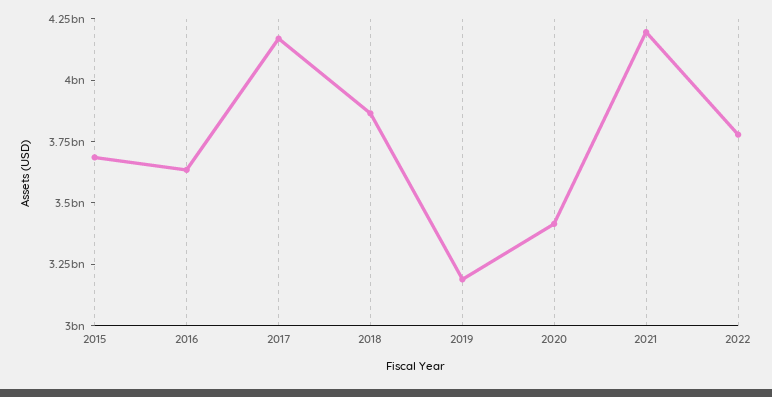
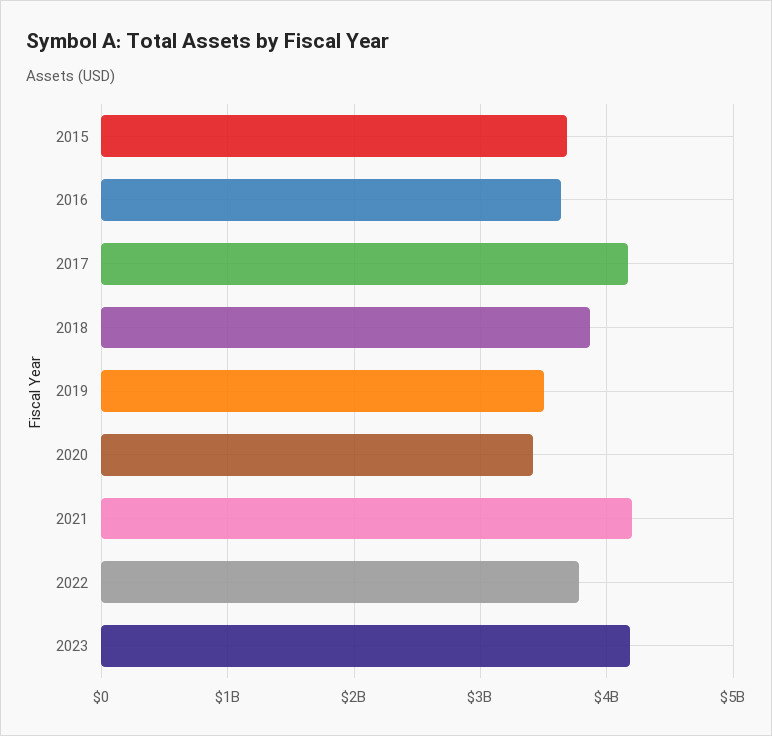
2019: 3200000000 -> 3500000000
2023: none -> 4200000000

